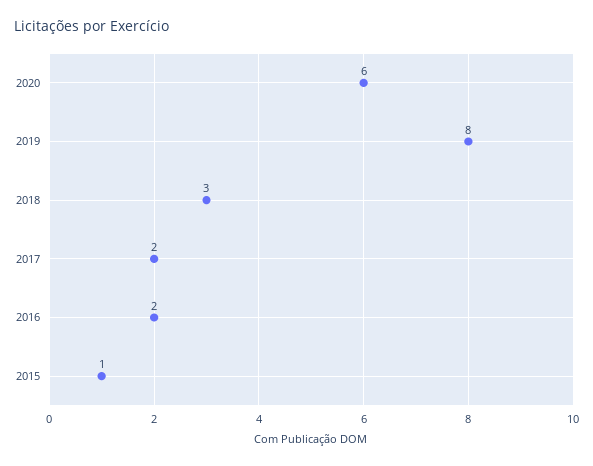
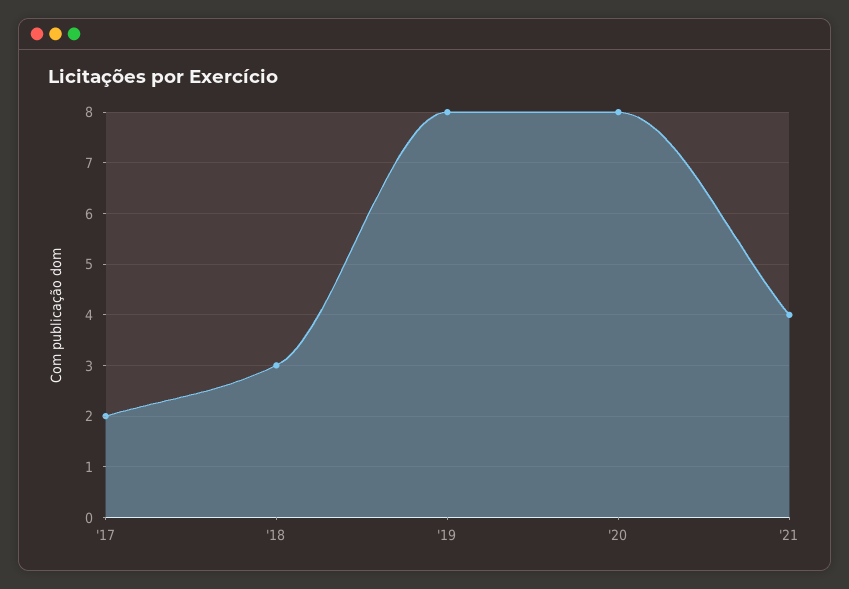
2020: 6 -> 8
2016: 2 -> none
2015: 1 -> none
'21: none -> 4

